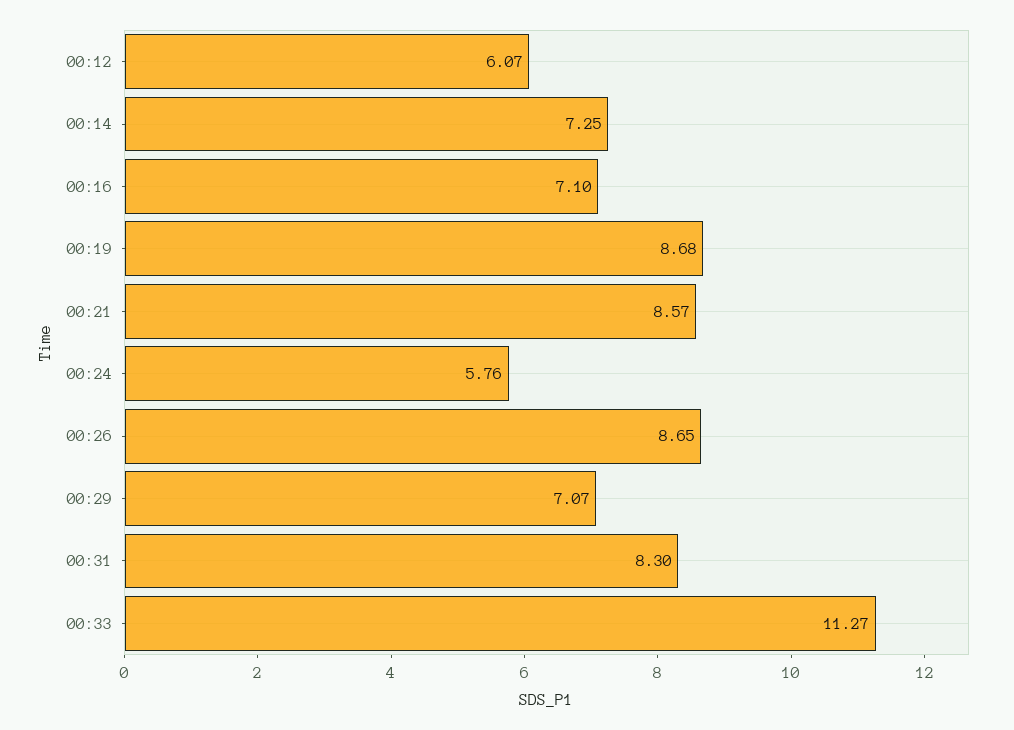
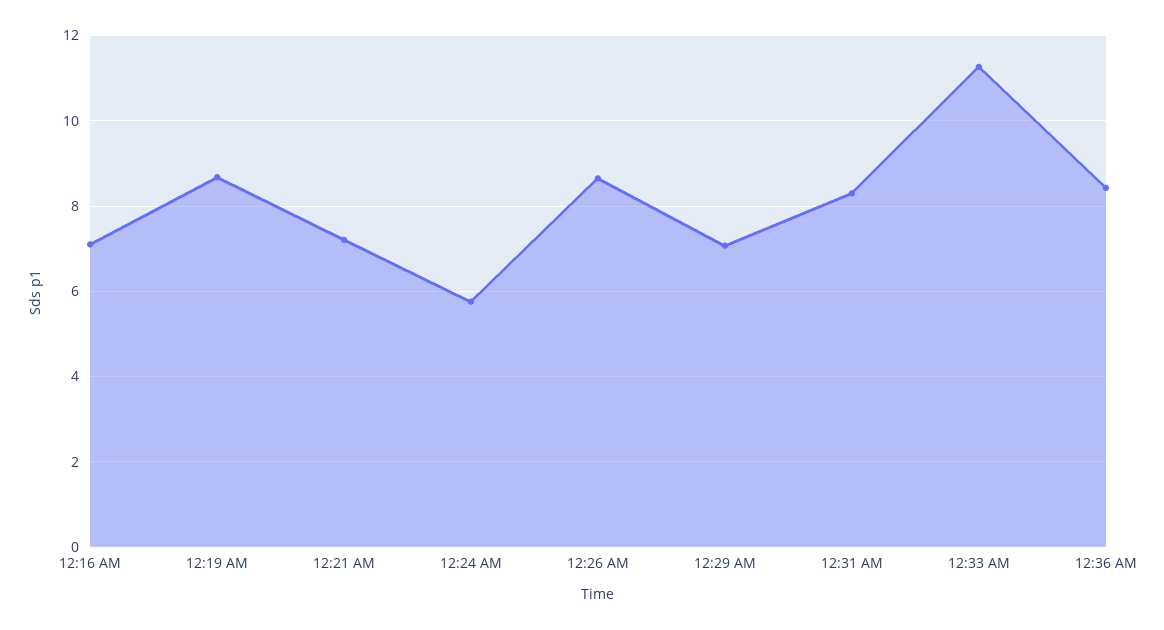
00:12: 6.07 -> none
00:14: 7.25 -> none
00:21: 8.57 -> 7.2
12:36 AM: none -> 8.4

